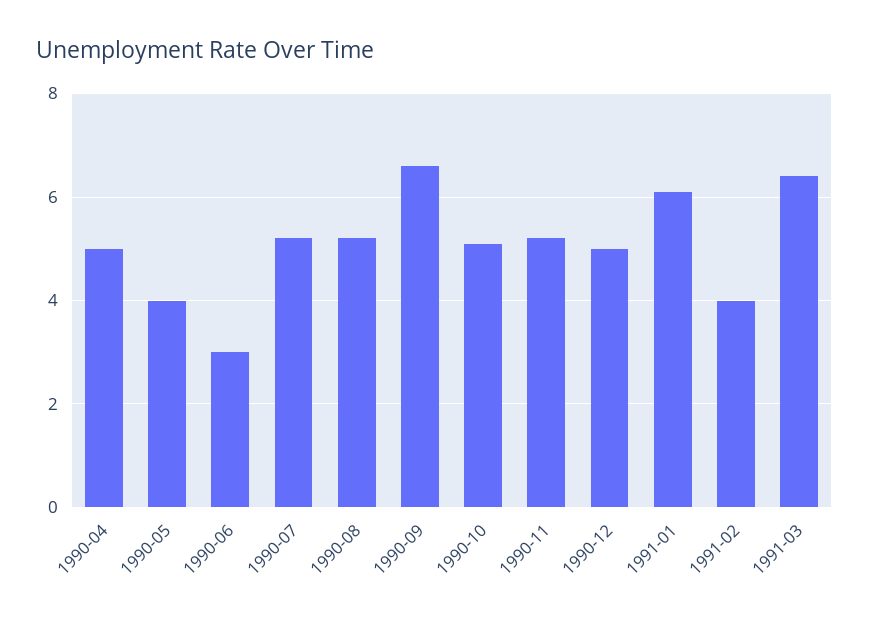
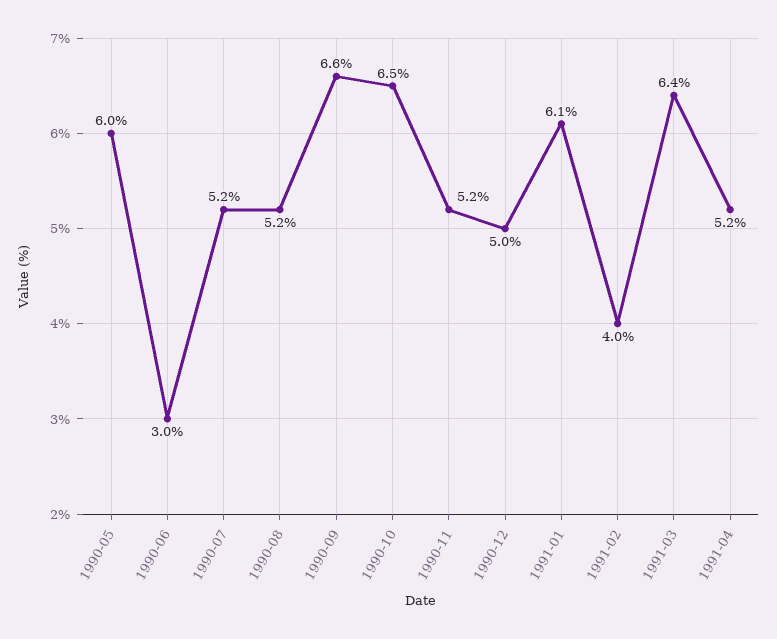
1990-04: 5 -> none
1990-05: 4 -> 6
1990-10: 5 -> 6.5
1991-04: none -> 5.2

